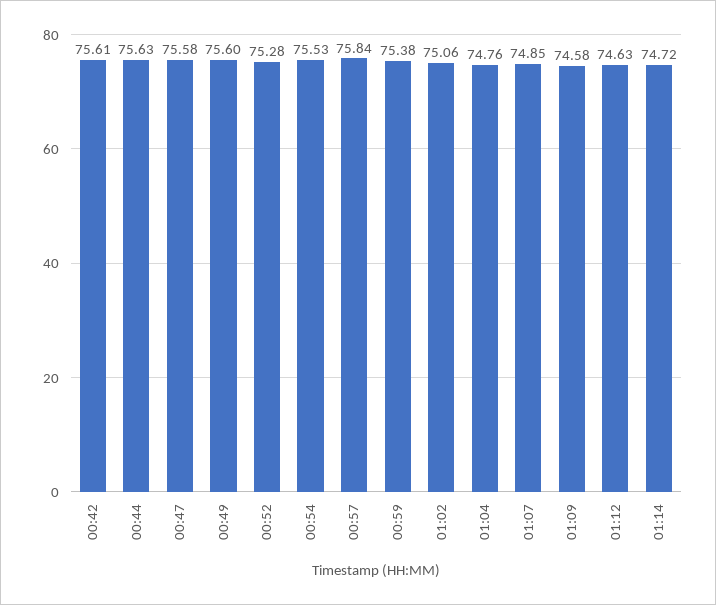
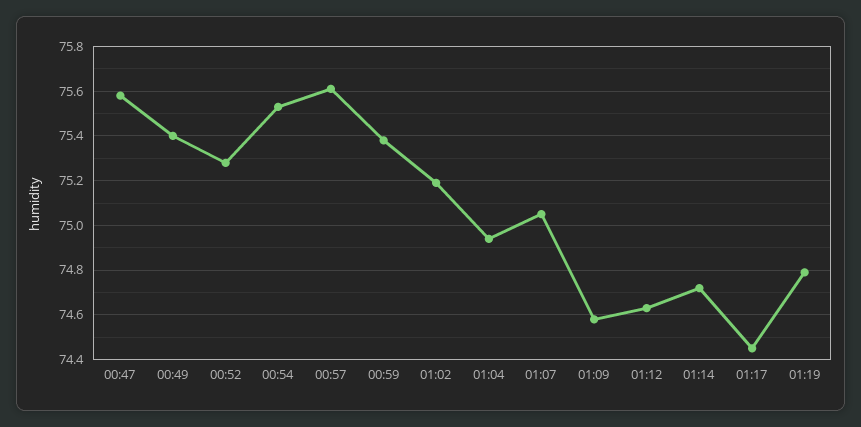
00:42: 75.61 -> none
00:44: 75.63 -> none
00:49: 75.6 -> 75.4
00:57: 75.84 -> 75.6
01:02: 75.06 -> 75.2
01:04: 74.76 -> 74.95
01:07: 74.85 -> 75.05
01:17: none -> 74.45
01:19: none -> 74.8

